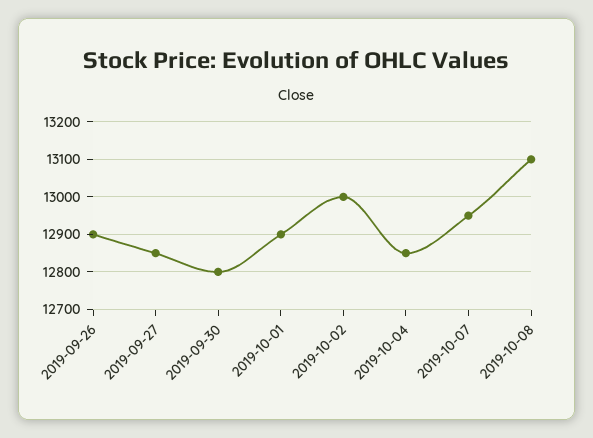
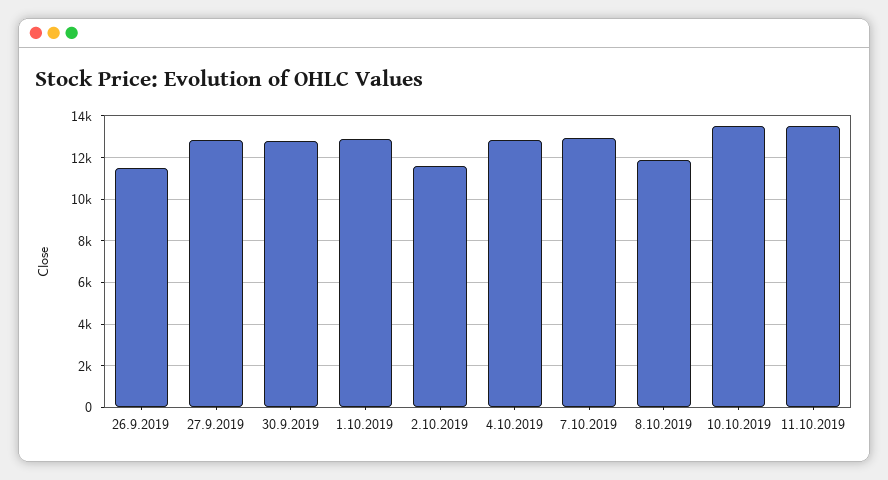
2019-09-26: 12900 -> 11500
2019-10-02: 13000 -> 11500
2019-10-08: 13100 -> 12000
10.10.2019: none -> 13500
11.10.2019: none -> 13500

